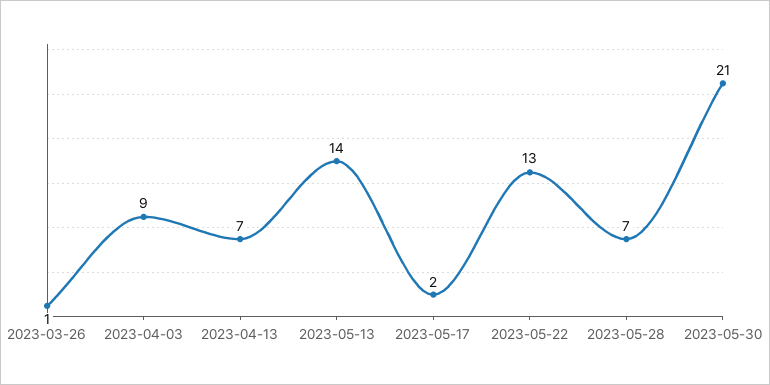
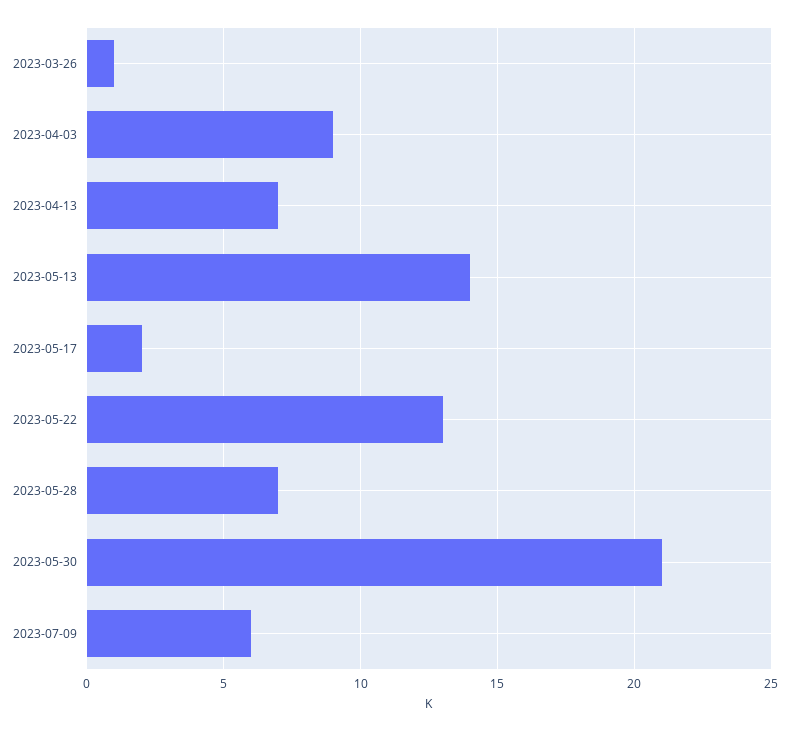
2023-07-09: none -> 6

